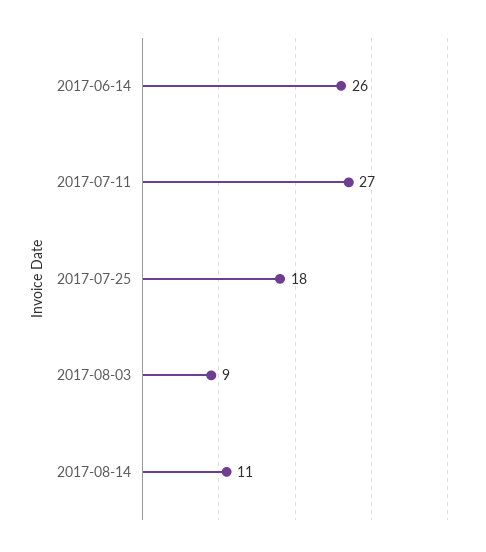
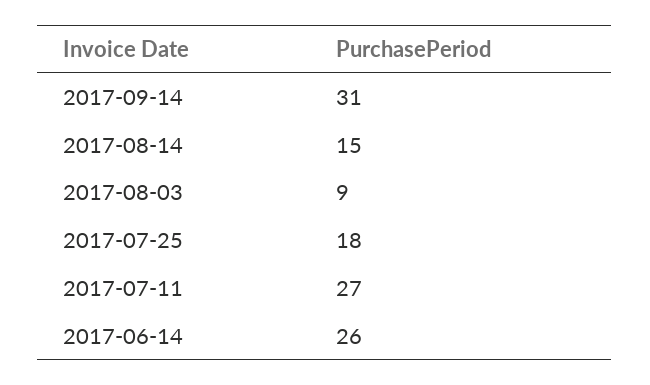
2017-08-14: 11 -> 15
2017-09-14: none -> 31

